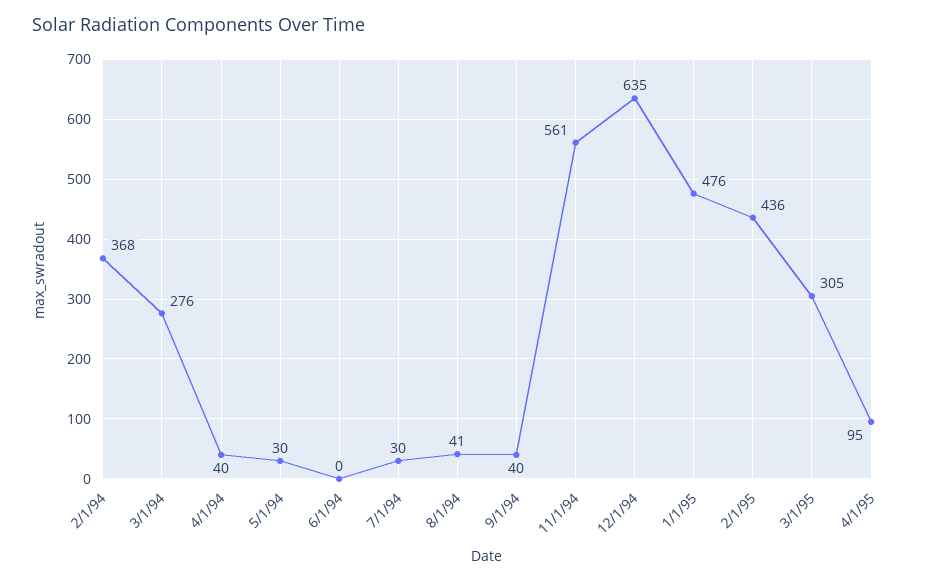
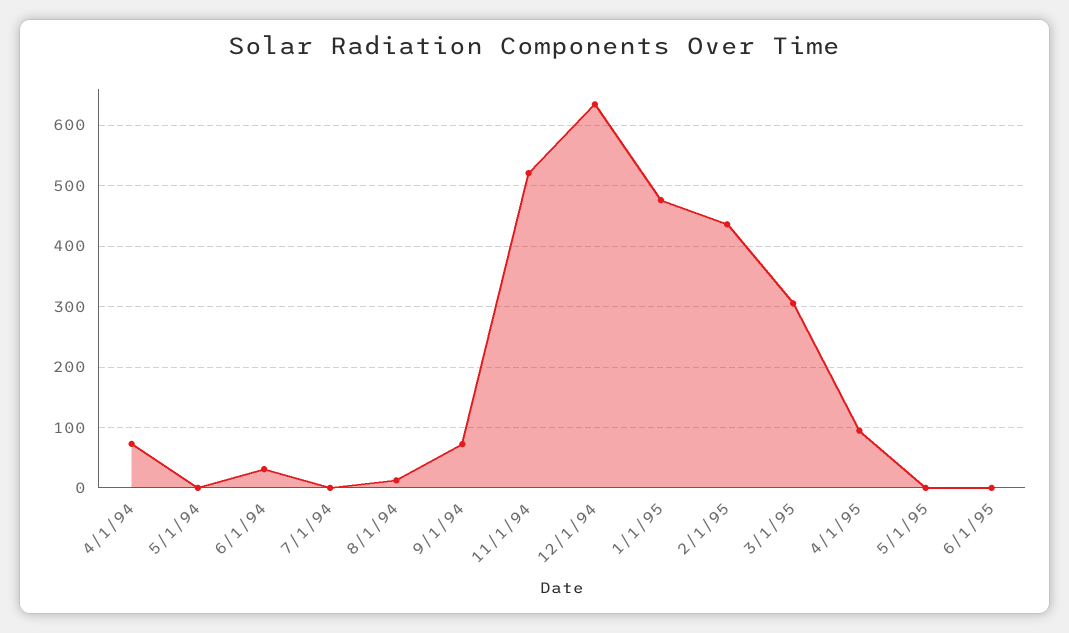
2/1/94: 368 -> none
3/1/94: 276 -> none
4/1/94: 40 -> 70
5/1/94: 30 -> 0
6/1/94: 0 -> 30
7/1/94: 30 -> 0
8/1/94: 41 -> 10
9/1/94: 40 -> 70
11/1/94: 561 -> 520
5/1/95: none -> 0
6/1/95: none -> 0

